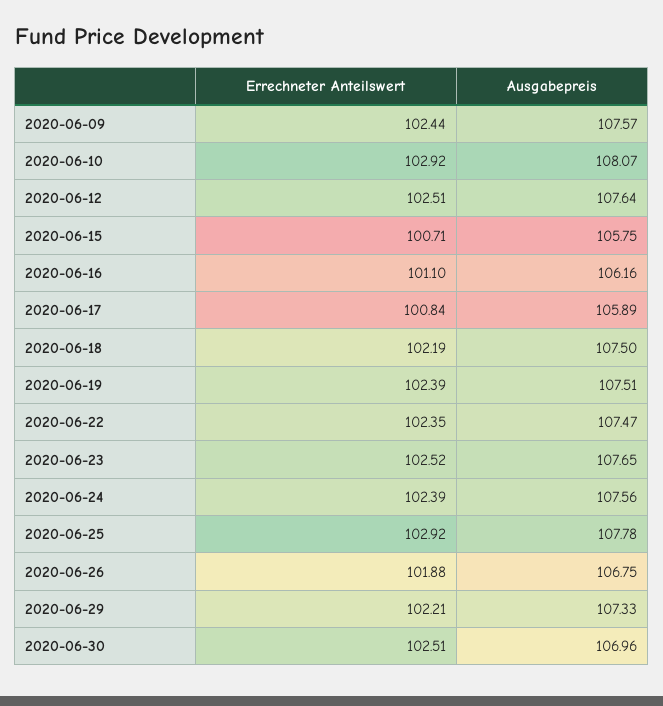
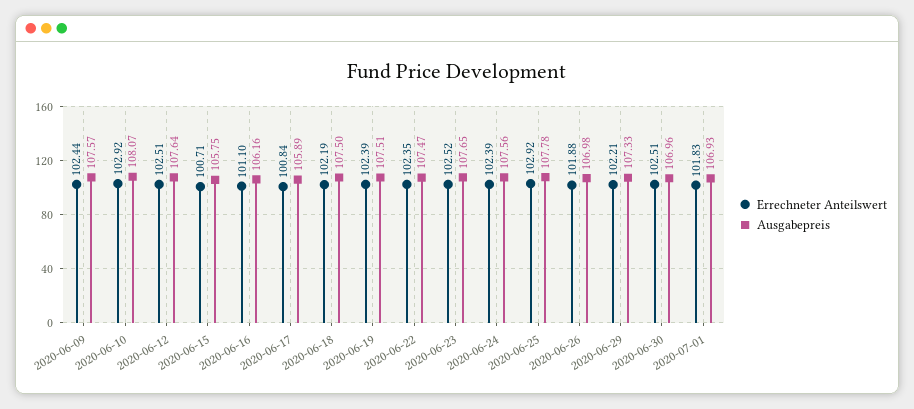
Ausgabepreis, 2020-06-26: 106.75 -> 106.98
Errechneter Anteilswert, 2020-07-01: none -> 101.83
Ausgabepreis, 2020-07-01: none -> 106.93

